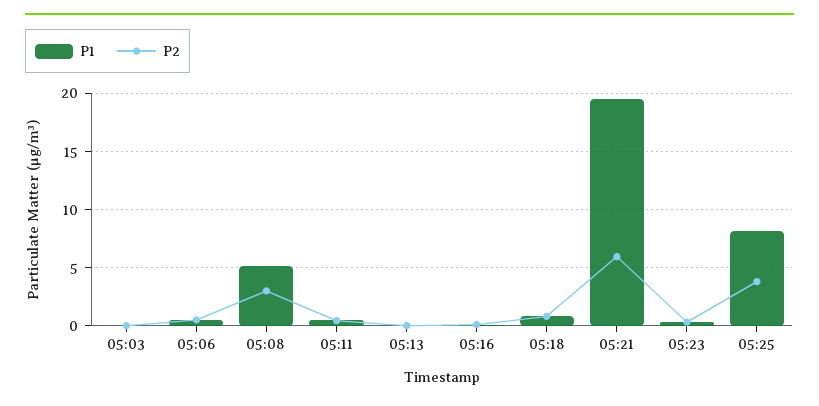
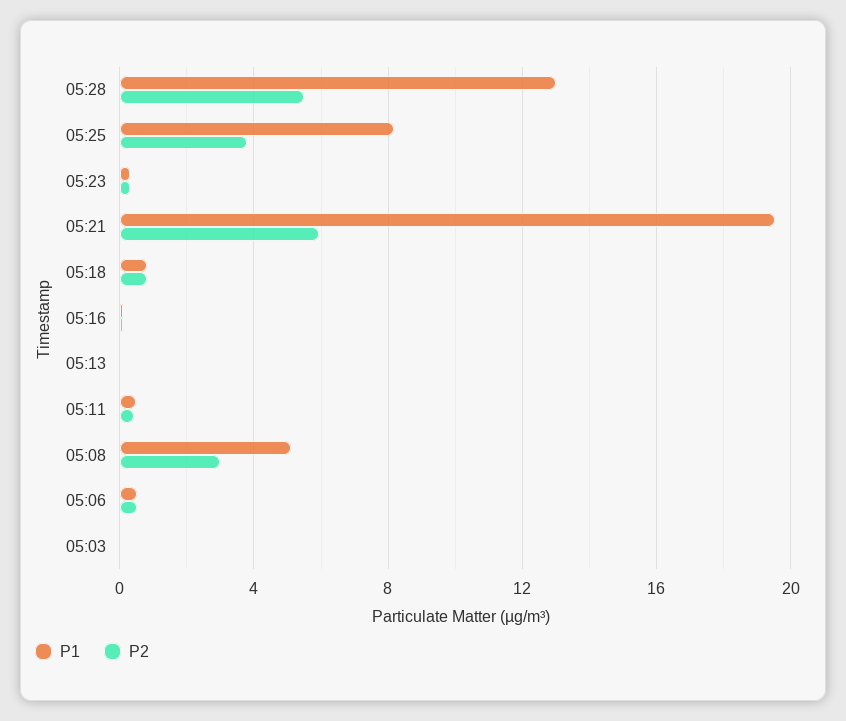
P1, 05:28: none -> 13
P2, 05:28: none -> 5.5

